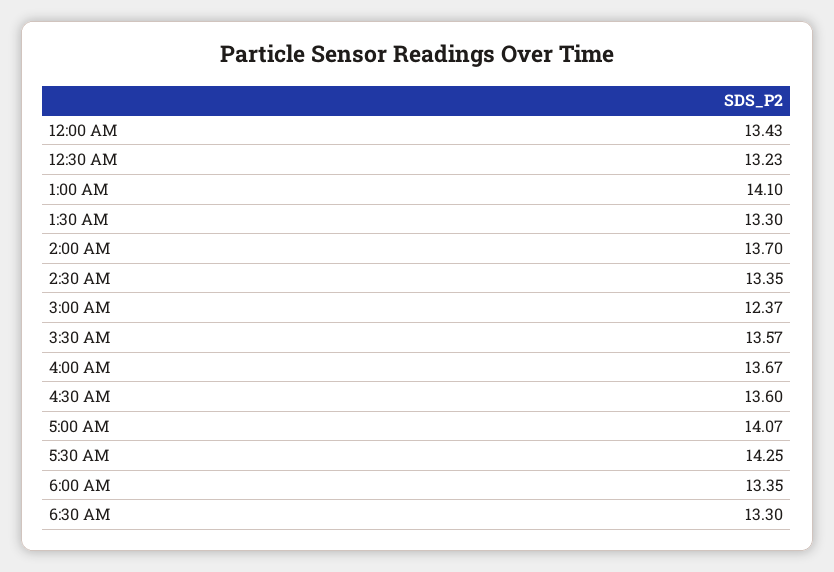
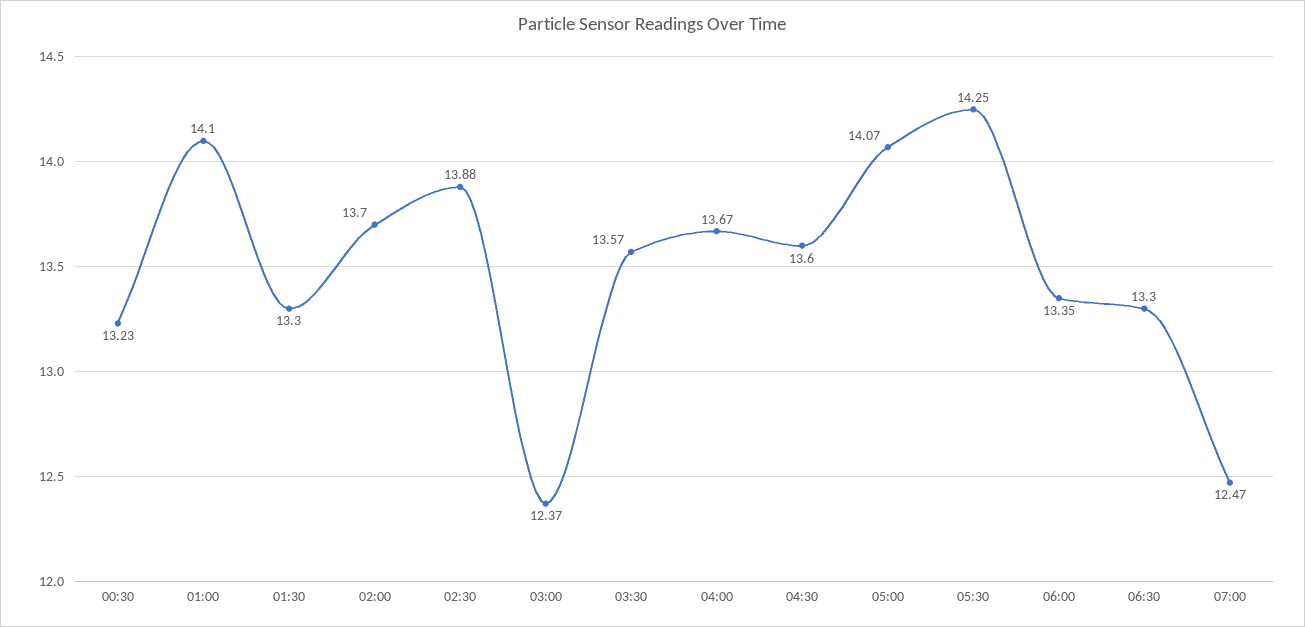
12:00 AM: 13.43 -> none
2:30 AM: 13.35 -> 13.88
07:00: none -> 12.47

